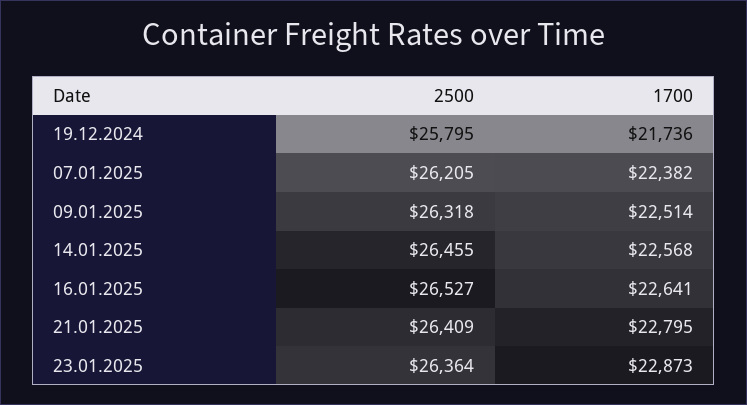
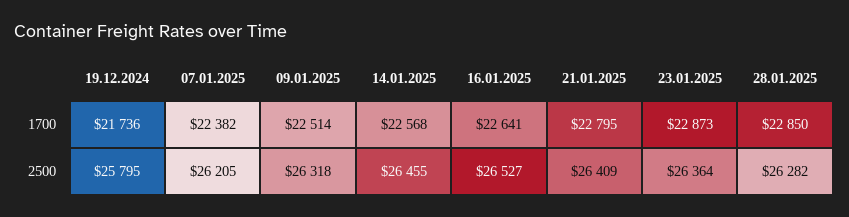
1700, 28.01.2025: none -> 22850
2500, 28.01.2025: none -> 26282

